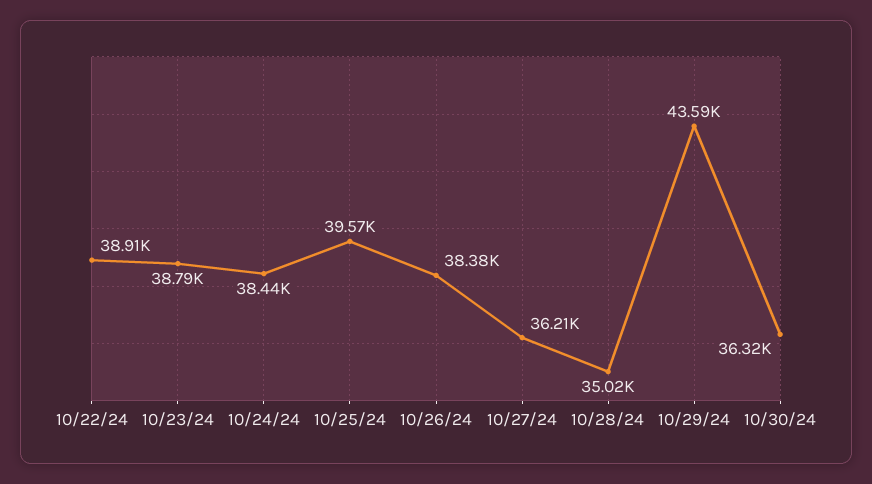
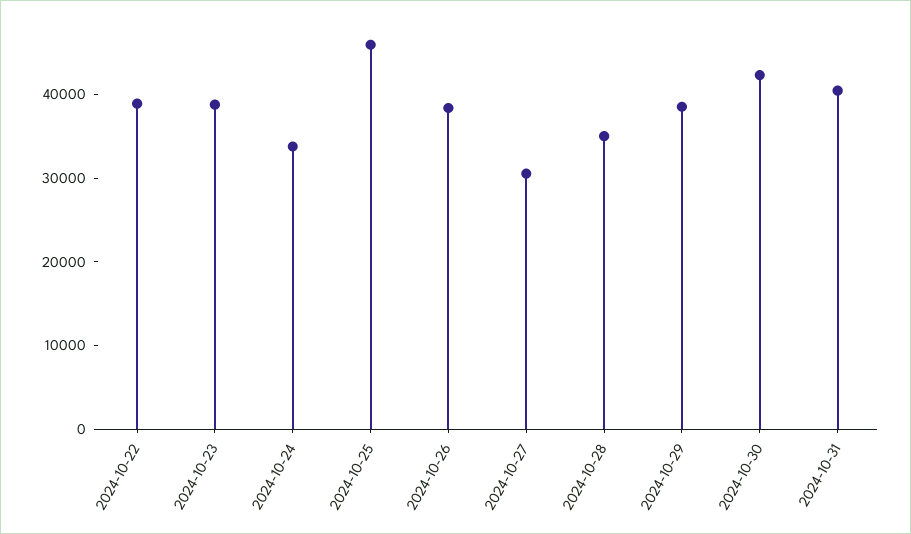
10/24/24: 38440 -> 34000
10/25/24: 39570 -> 46000
10/27/24: 36210 -> 30000
10/29/24: 43590 -> 38000
10/30/24: 36320 -> 42000
2024-10-31: none -> 40000

